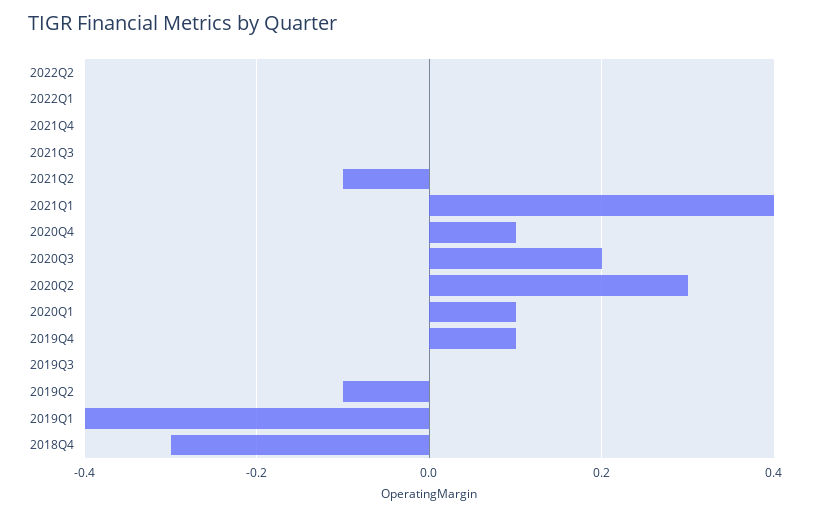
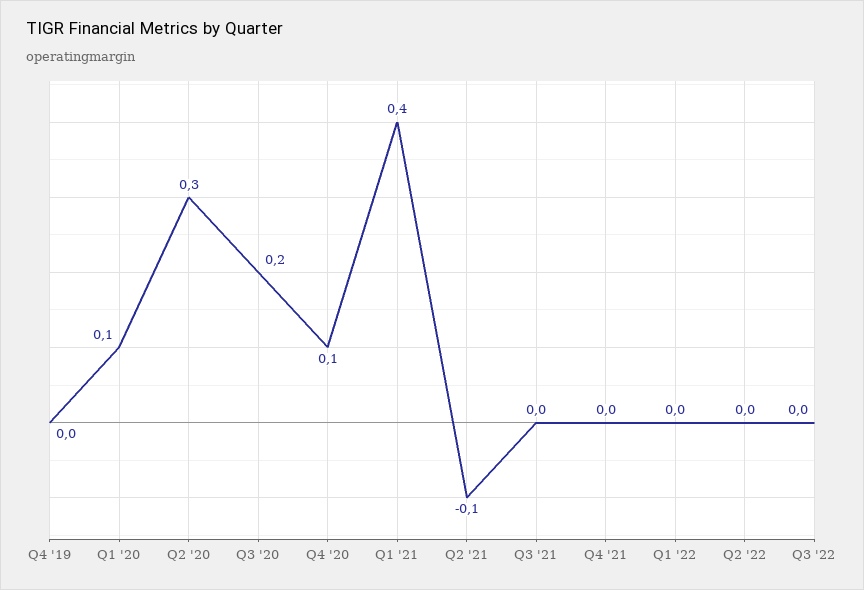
2019Q4: 0.1 -> 0
2019Q3: 0 -> none
2019Q2: -0.1 -> none
2019Q1: -0.4 -> none
2018Q4: -0.3 -> none
Q3 '22: none -> 0

